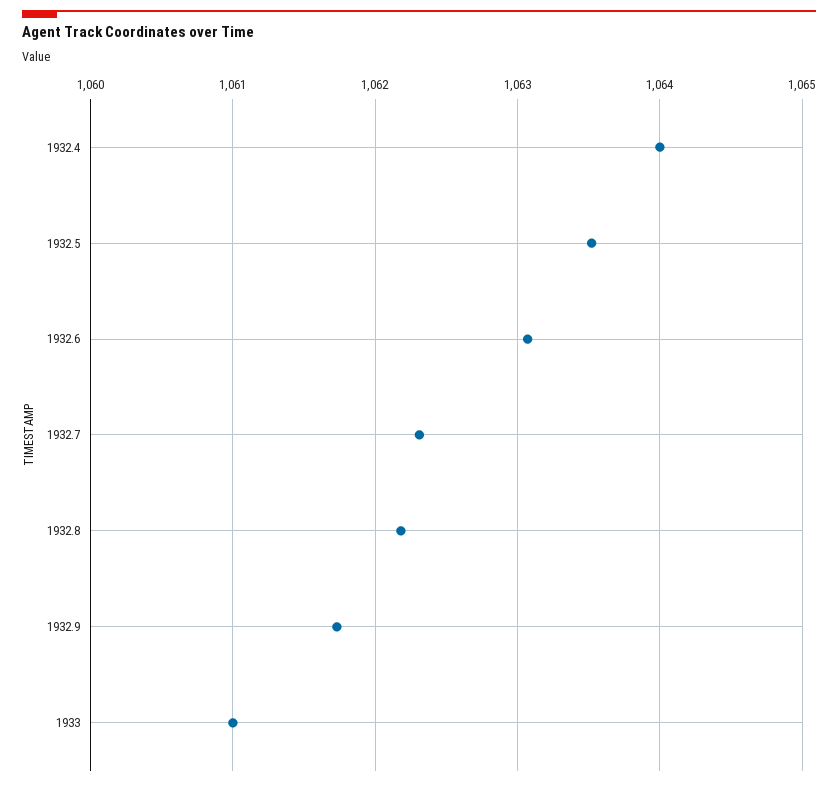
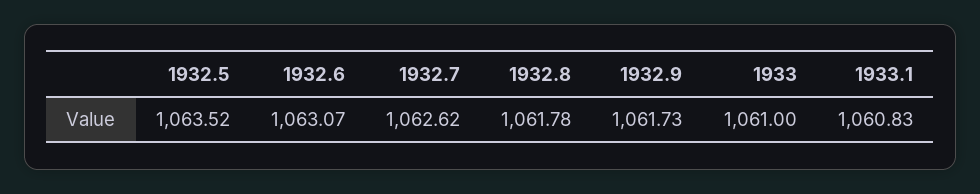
1932.4: 1064 -> none
1932.7: 1062.3 -> 1062.62
1932.8: 1062.2 -> 1061.78
1933.1: none -> 1060.83

